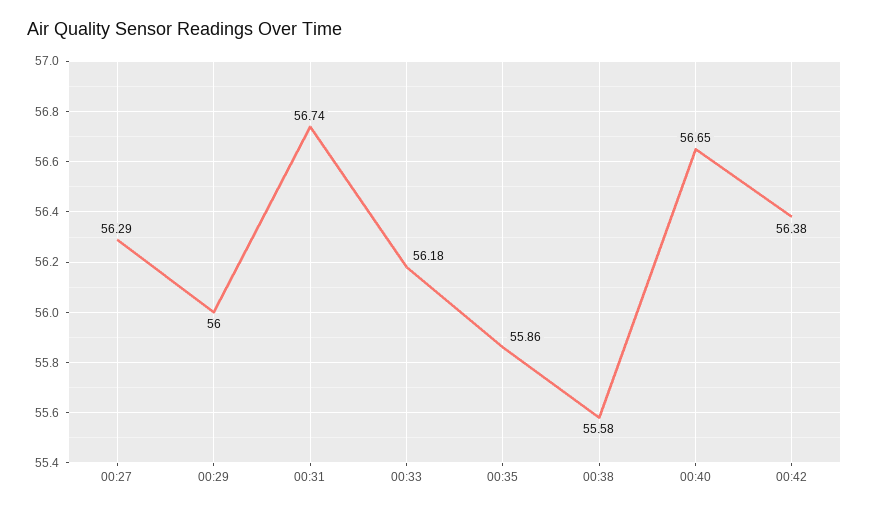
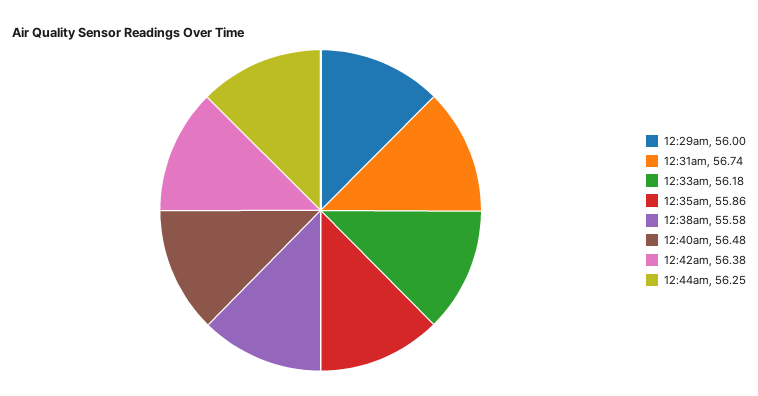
00:27: 56.29 -> none
00:40: 56.65 -> 56.48
12:44am: none -> 56.25

